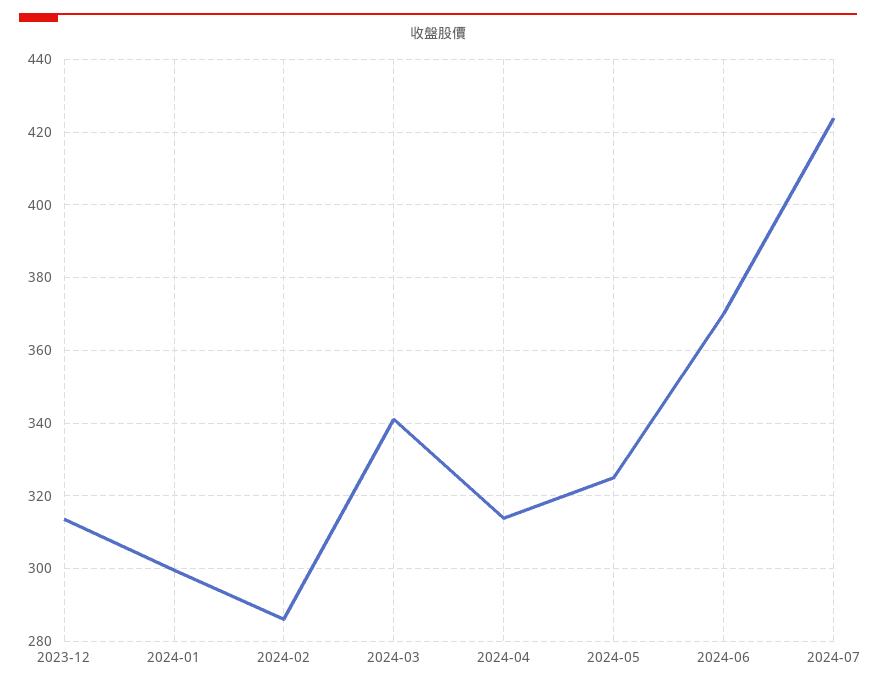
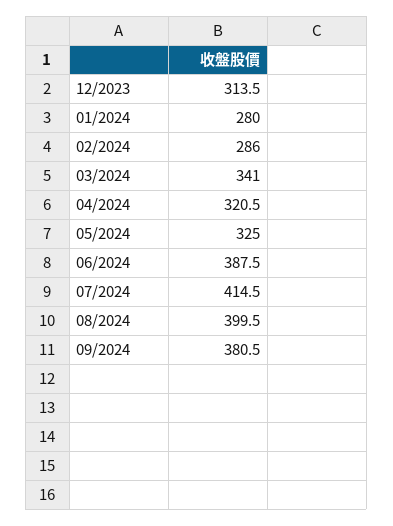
2024-01: 300 -> 280
2024-04: 314 -> 320.5
2024-06: 370 -> 387.5
2024-07: 424 -> 414.5
08/2024: none -> 399.5
09/2024: none -> 380.5

